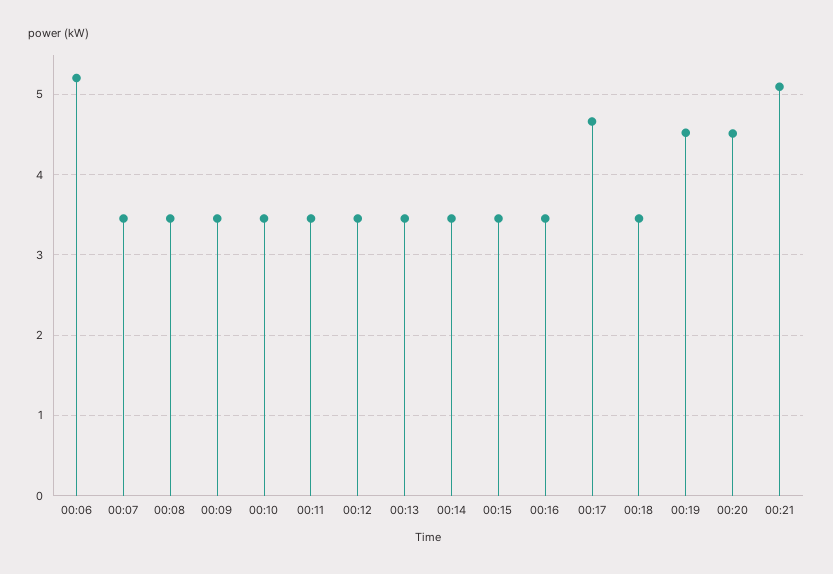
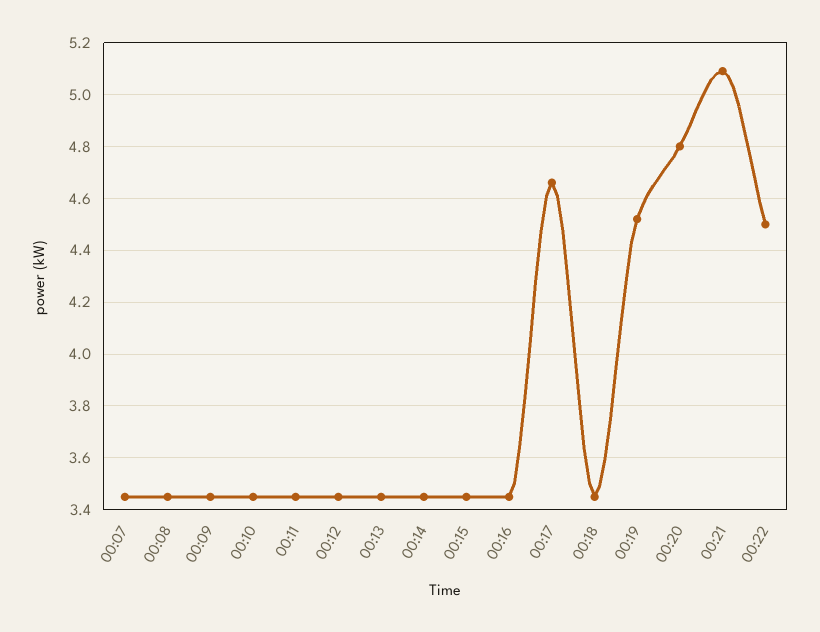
00:06: 5.2 -> none
00:20: 4.5 -> 4.8
00:22: none -> 4.5

